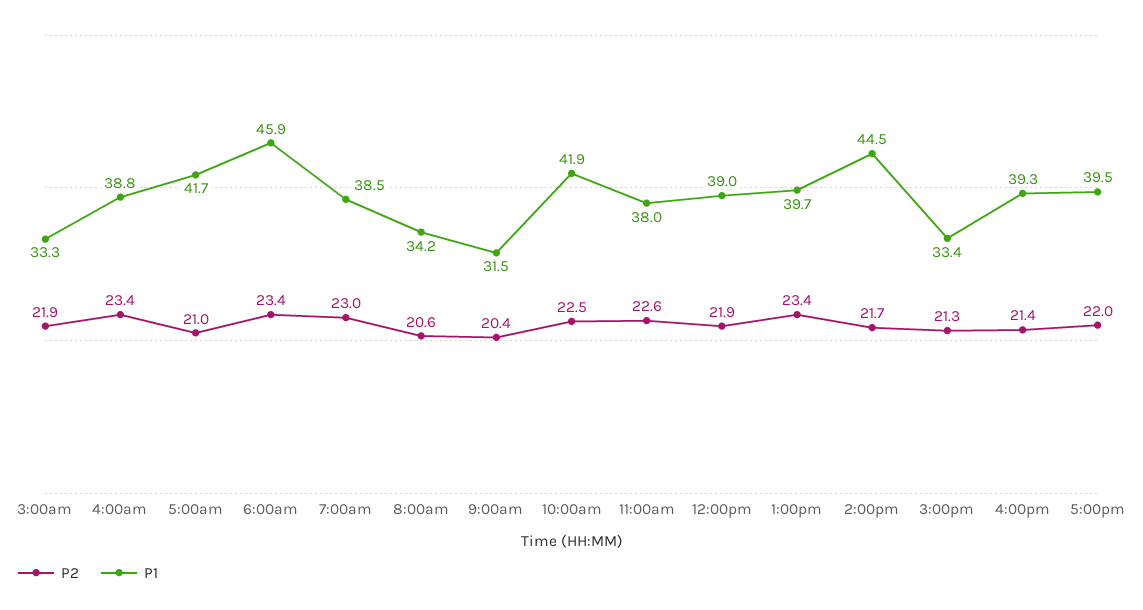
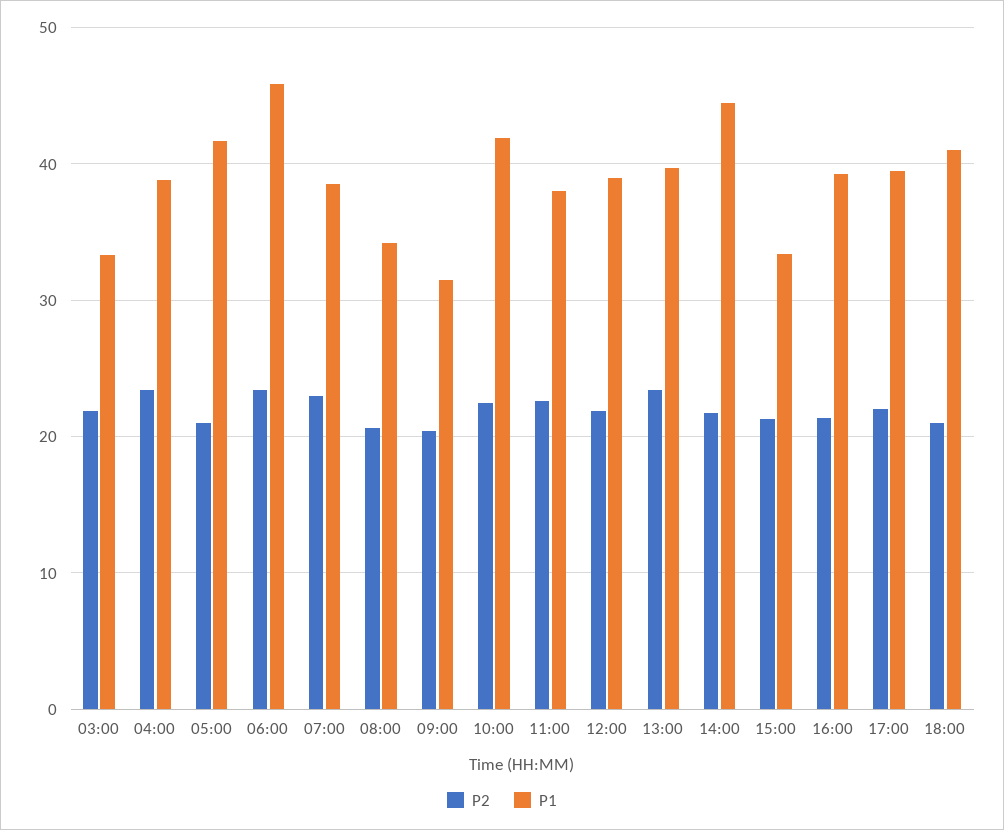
P2, 18:00: none -> 21
P1, 18:00: none -> 41

